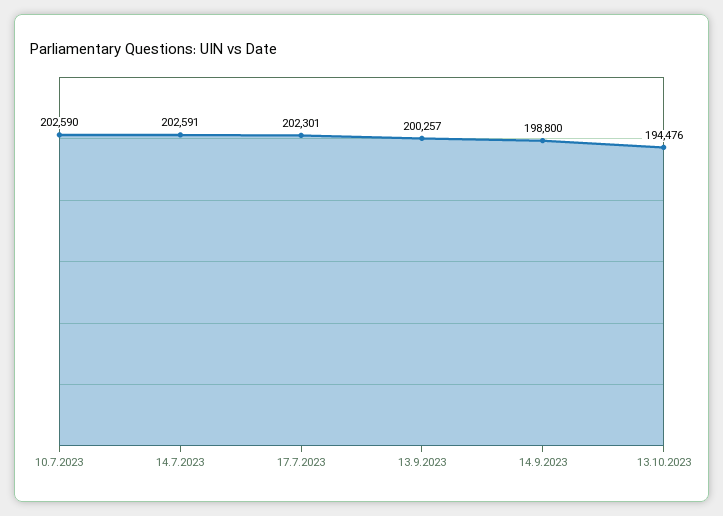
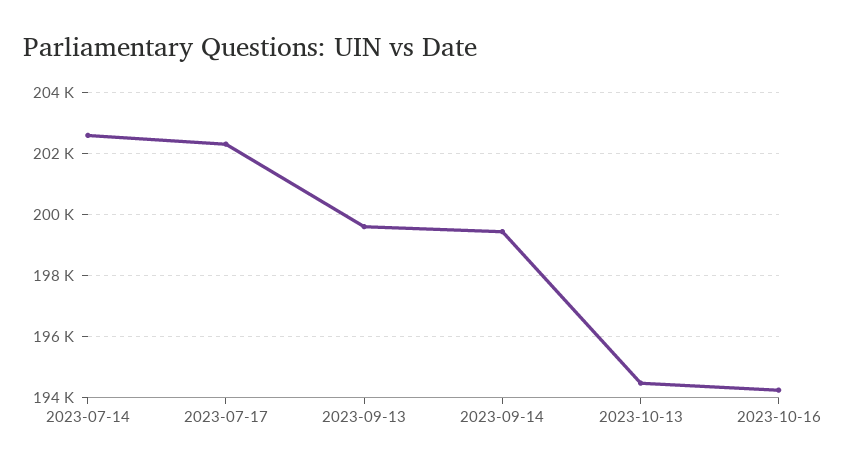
10.7.2023: 202590 -> none
13.9.2023: 200257 -> 199600
14.9.2023: 198800 -> 199400
2023-10-16: none -> 194200

